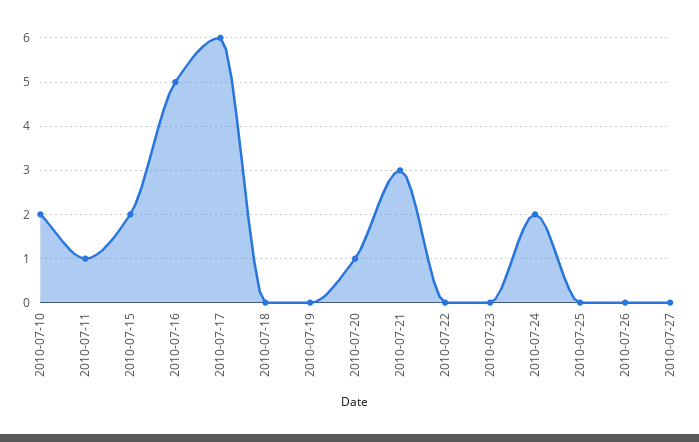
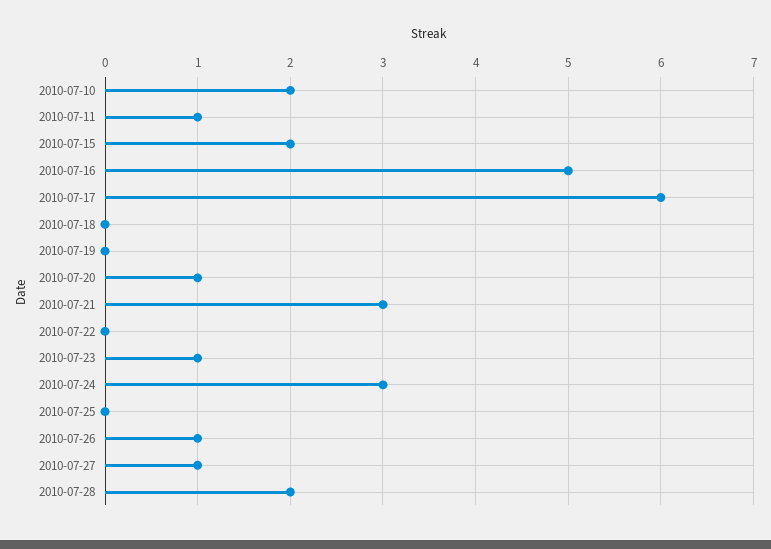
2010-07-23: 0 -> 1
2010-07-24: 2 -> 3
2010-07-26: 0 -> 1
2010-07-27: 0 -> 1
2010-07-28: none -> 2

